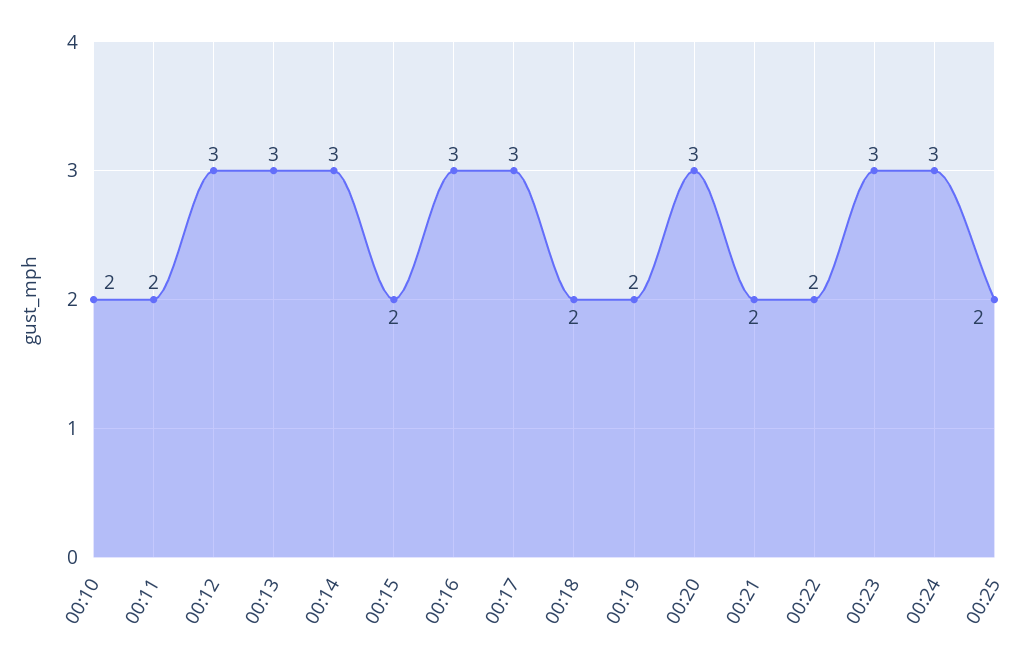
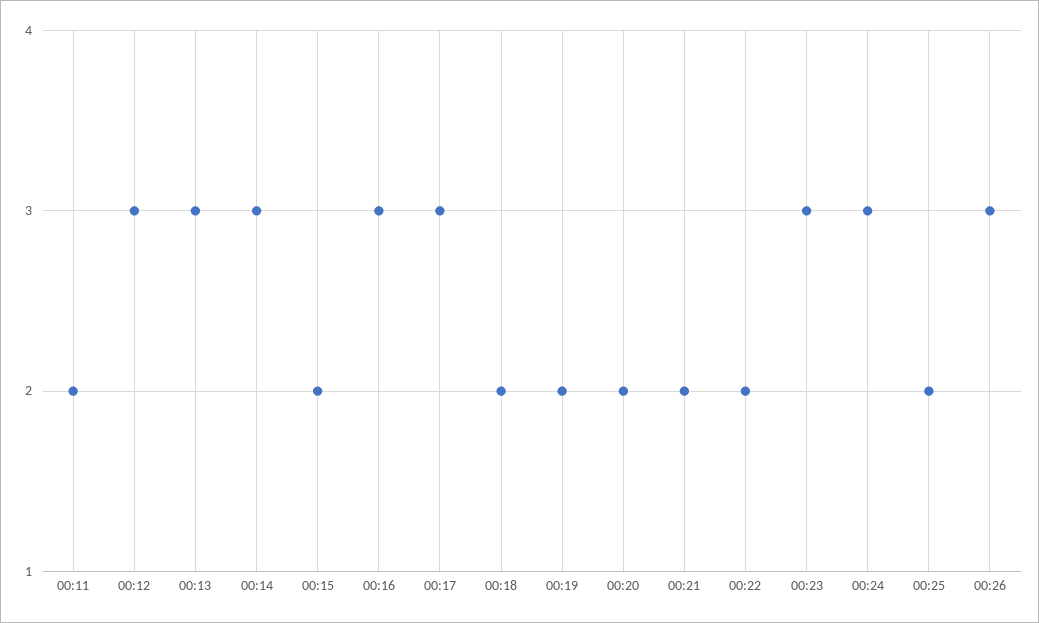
00:10: 2 -> none
00:20: 3 -> 2
00:26: none -> 3

